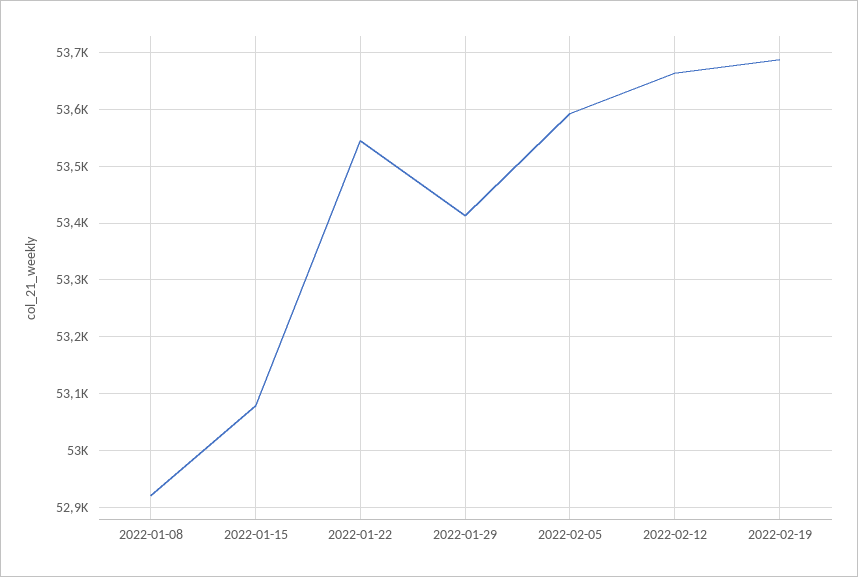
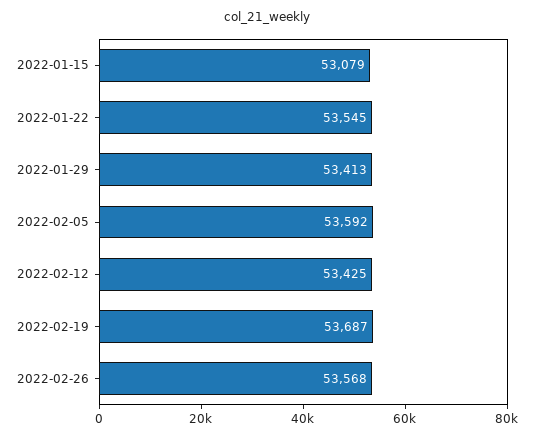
2022-01-08: 52920 -> none
2022-02-12: 53660 -> 53425
2022-02-26: none -> 53568

